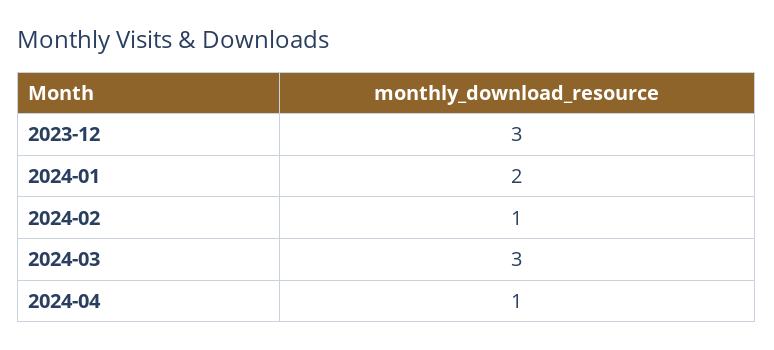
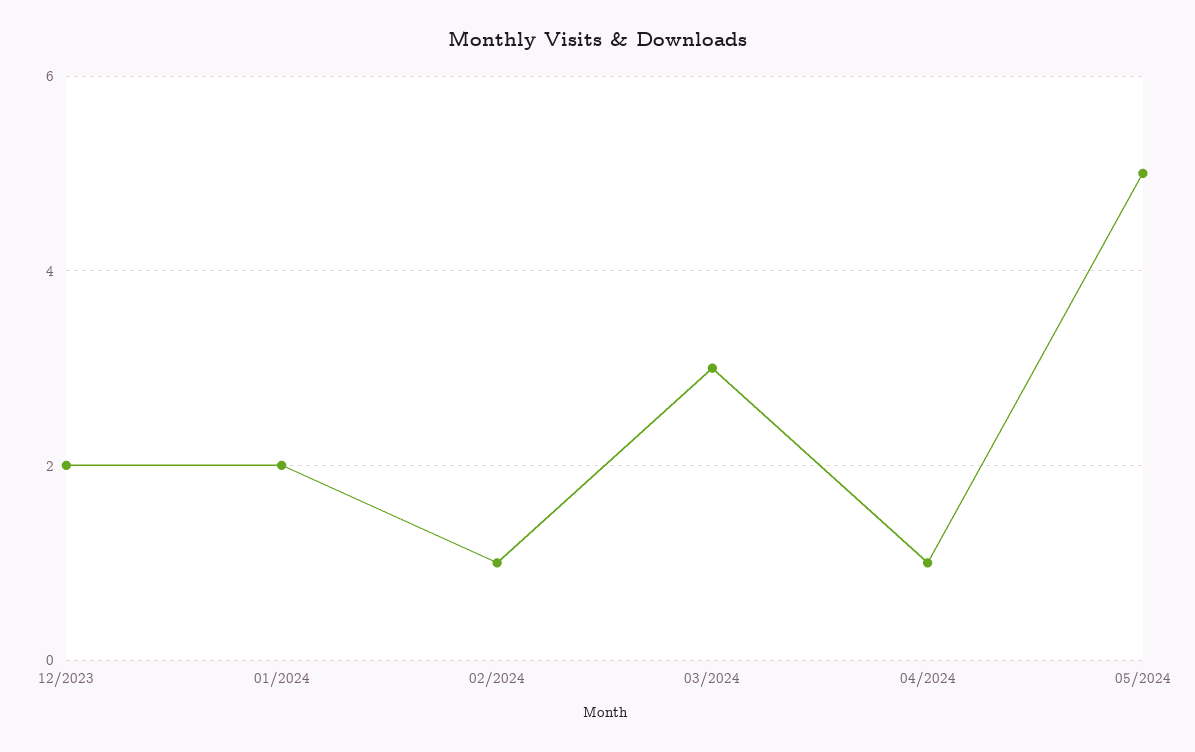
2023-12: 3 -> 2
05/2024: none -> 5

